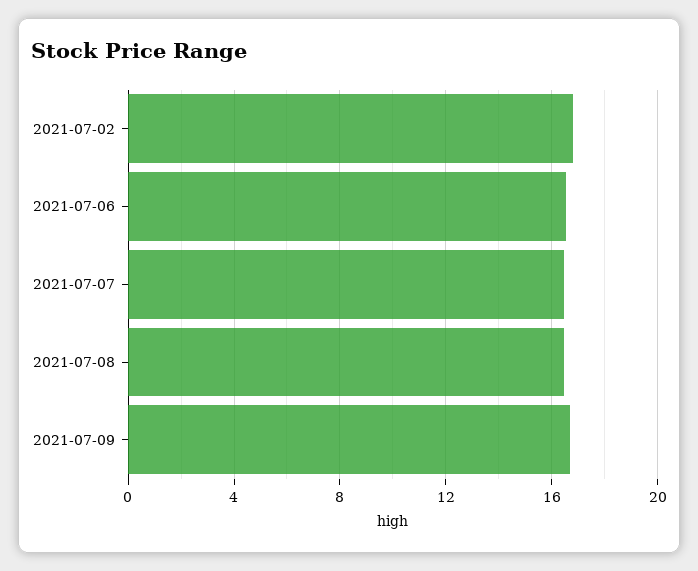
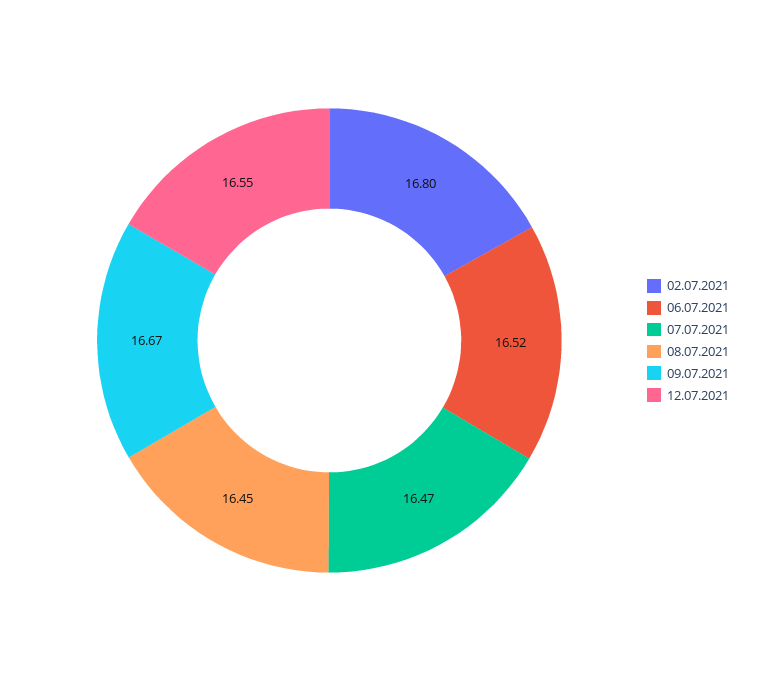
12.07.2021: none -> 16.55

